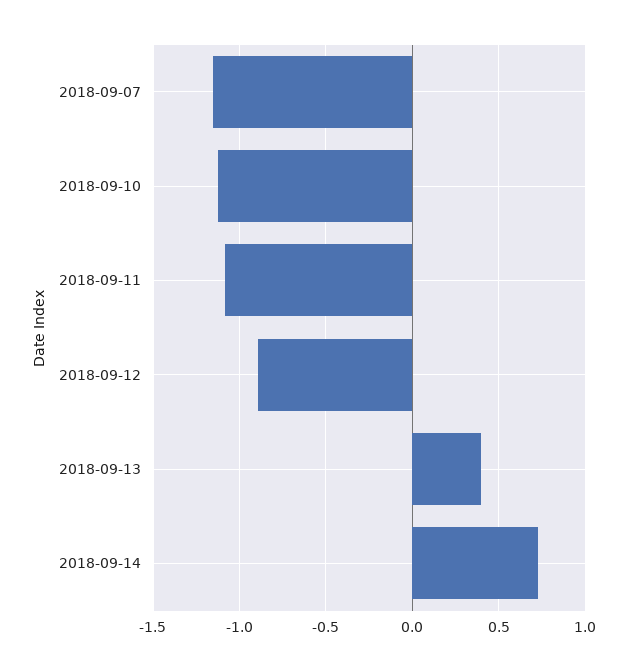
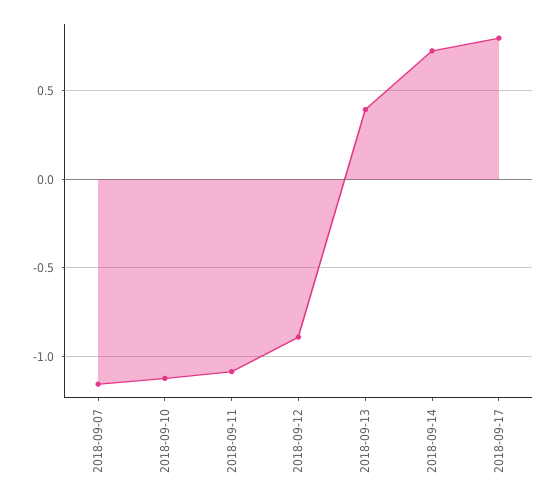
2018-09-17: none -> 0.8

